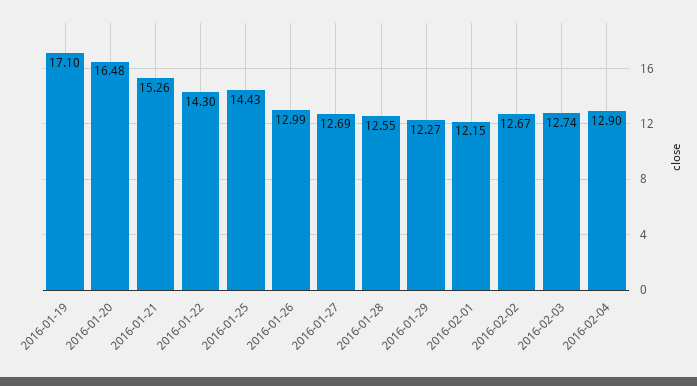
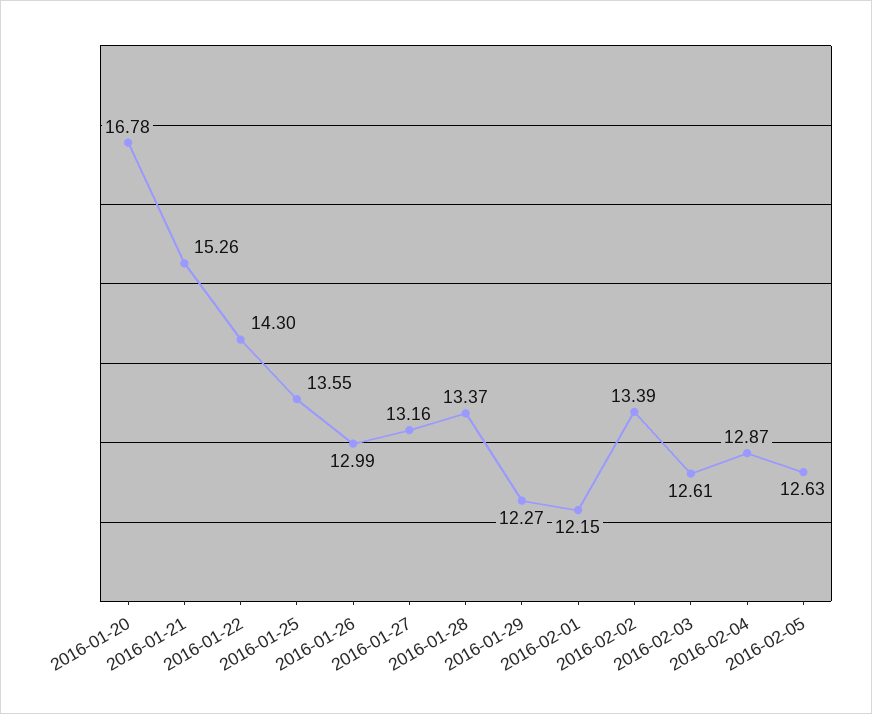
2016-01-19: 17.1 -> none
2016-01-20: 16.48 -> 16.78
2016-01-25: 14.43 -> 13.55
2016-01-27: 12.69 -> 13.16
2016-01-28: 12.55 -> 13.37
2016-02-02: 12.67 -> 13.39
2016-02-03: 12.74 -> 12.61
2016-02-04: 12.9 -> 12.87
2016-02-05: none -> 12.63

